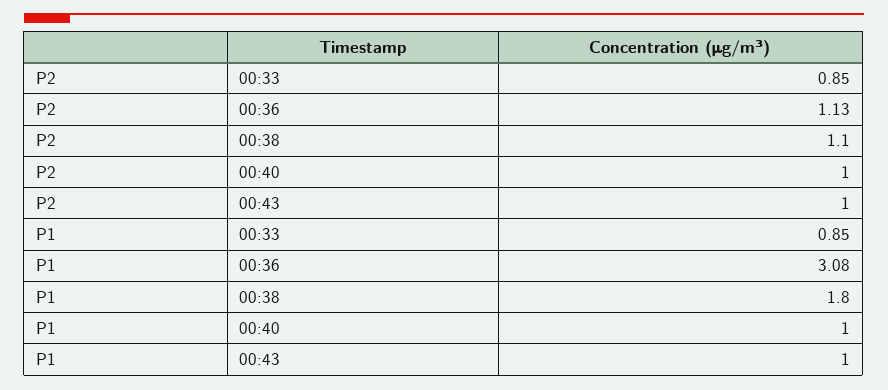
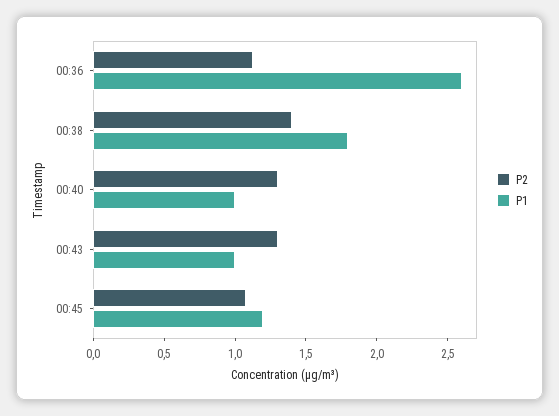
P2, 00:33: 0.85 -> none
P2, 00:38: 1.1 -> 1.4
P2, 00:40: 1 -> 1.3
P2, 00:43: 1 -> 1.3
P1, 00:33: 0.85 -> none
P1, 00:36: 3.08 -> 2.6
P2, 00:45: none -> 1.1
P1, 00:45: none -> 1.2

